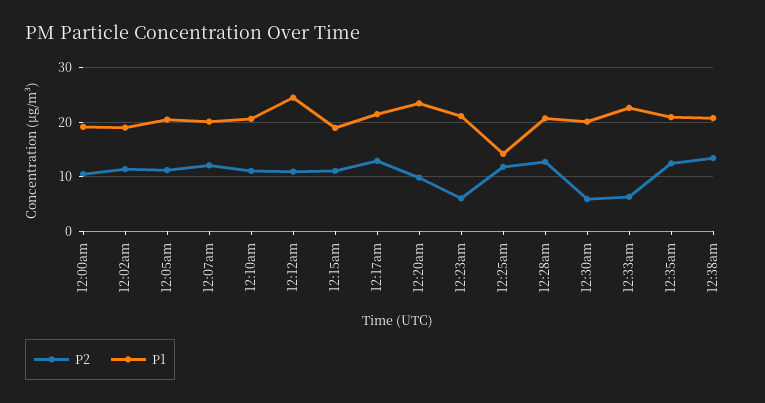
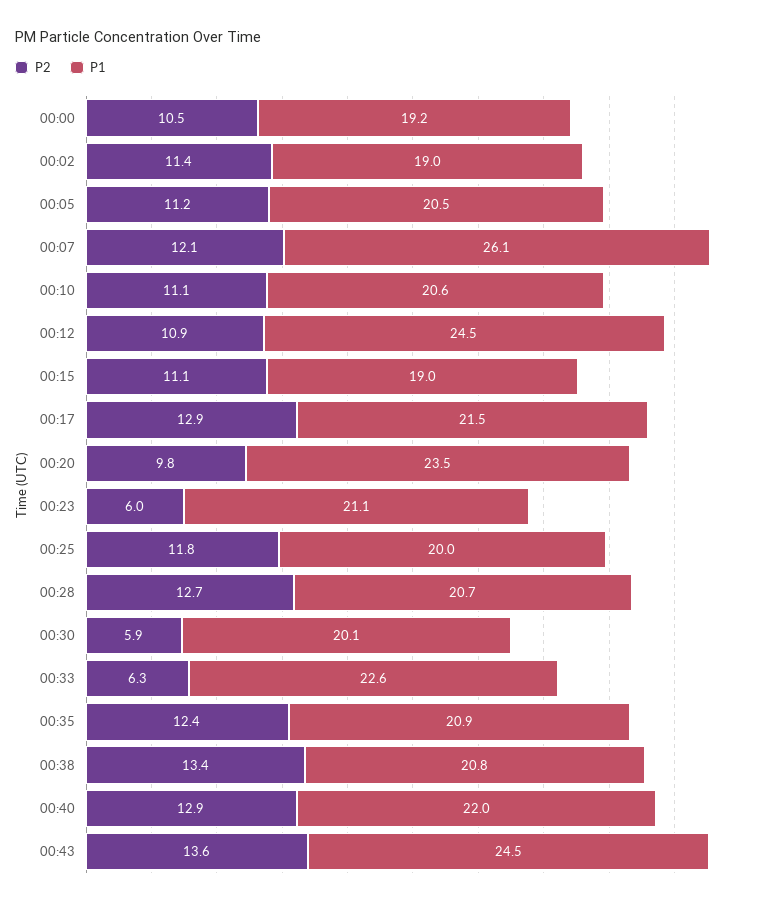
P1, 12:07am: 20 -> 26.1
P1, 12:25am: 14 -> 20
P2, 00:40: none -> 12.9
P1, 00:40: none -> 22
P2, 00:43: none -> 13.6
P1, 00:43: none -> 24.5

